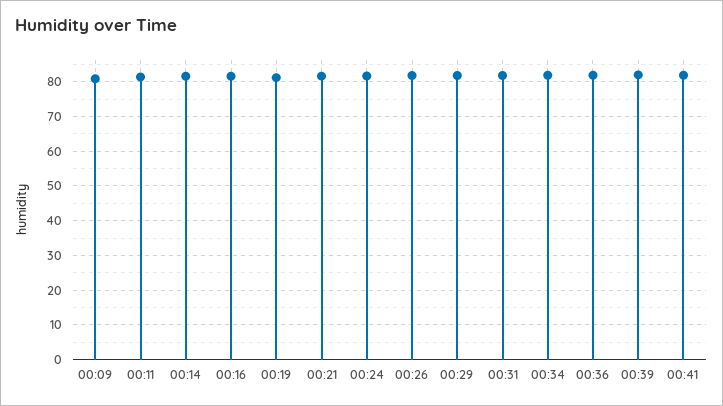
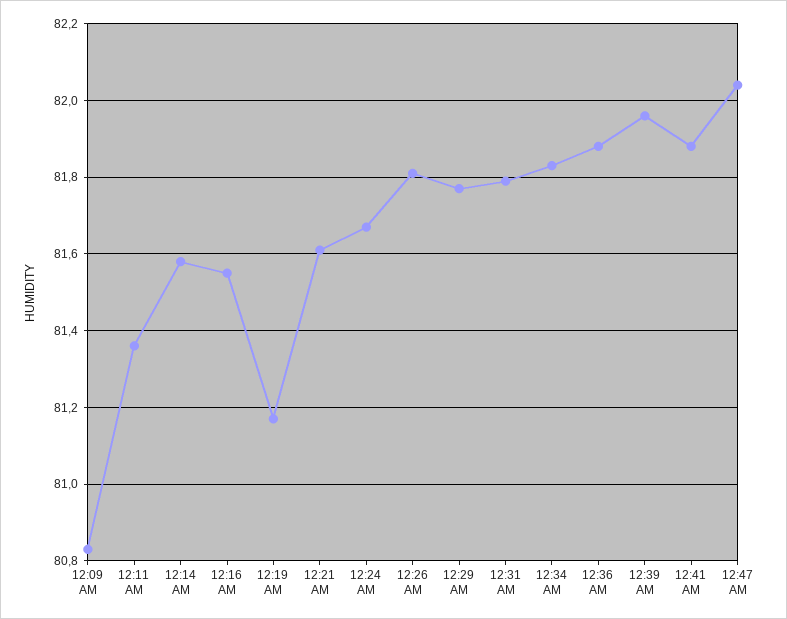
12:47 AM: none -> 82.05

